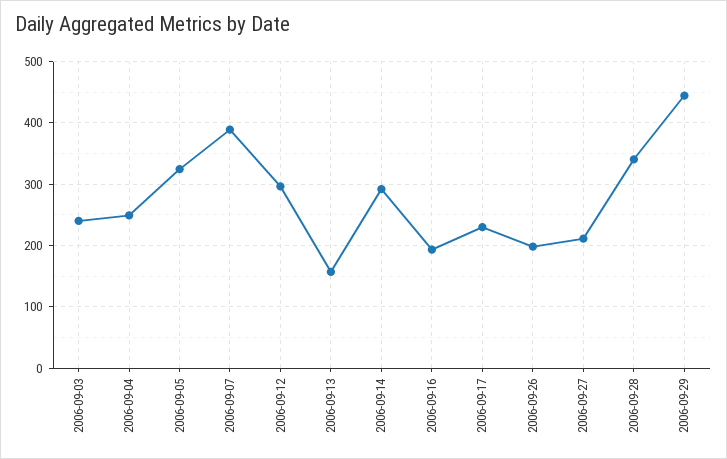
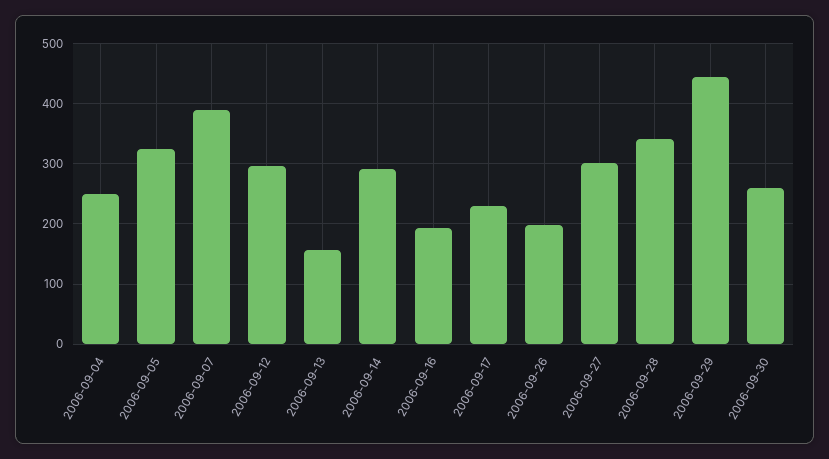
2006-09-03: 240 -> none
2006-09-27: 210 -> 300
2006-09-30: none -> 260

